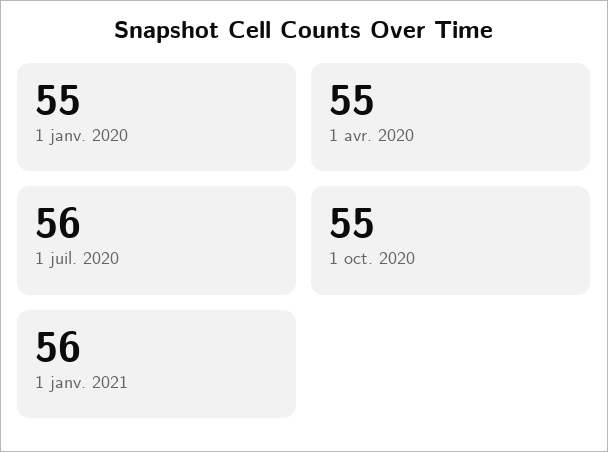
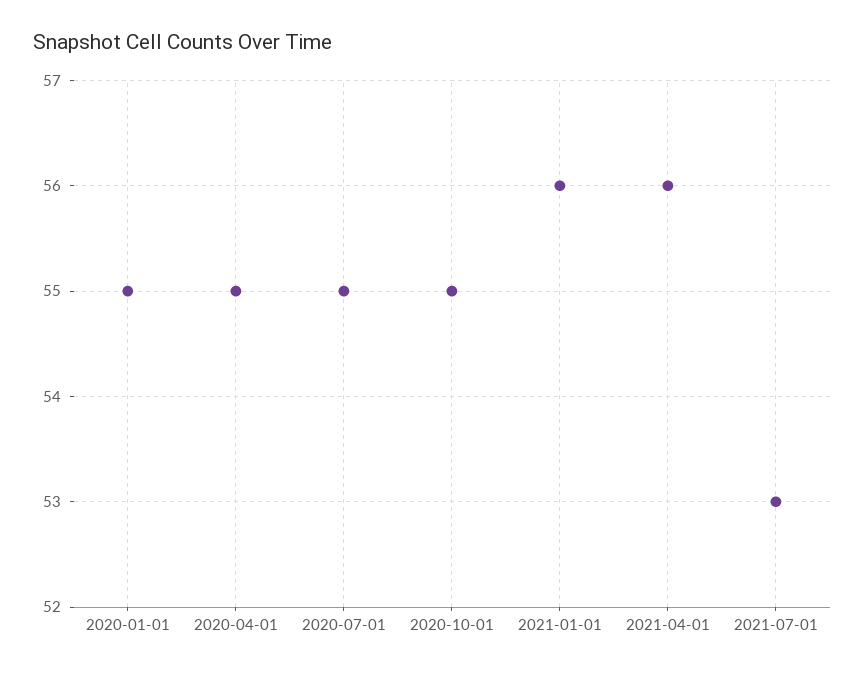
1 juil. 2020: 56 -> 55
2021-04-01: none -> 56
2021-07-01: none -> 53

